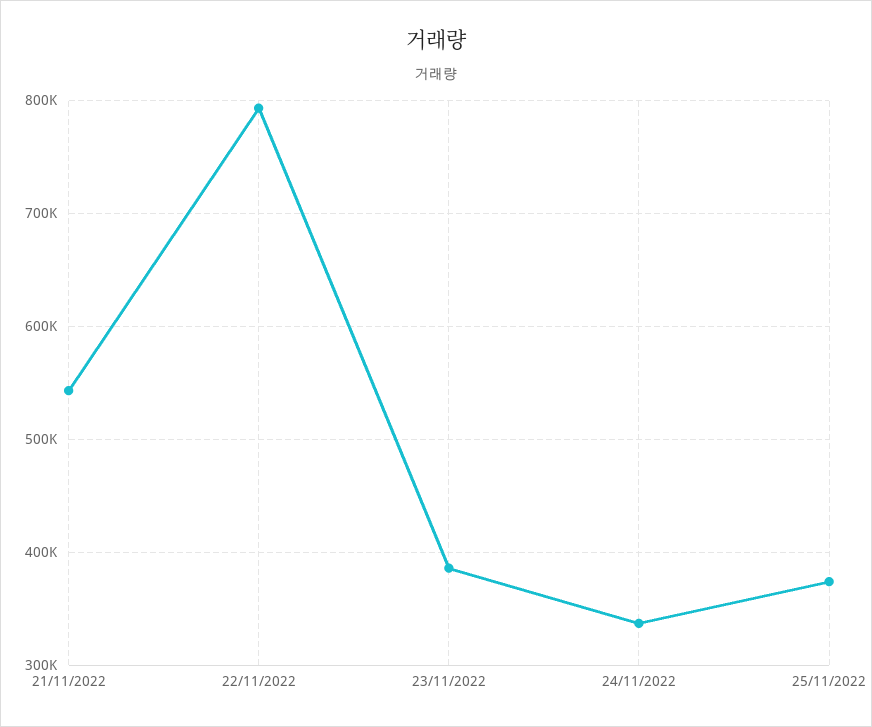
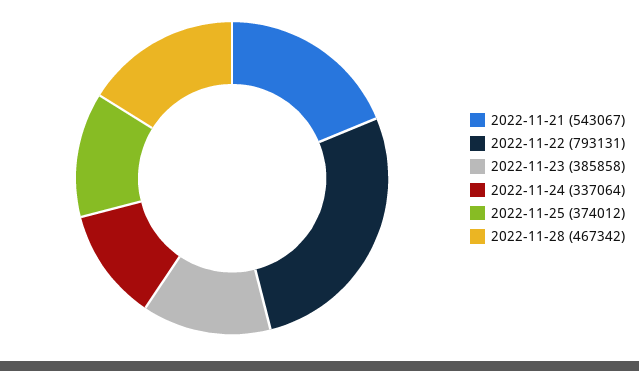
2022-11-28: none -> 467342

